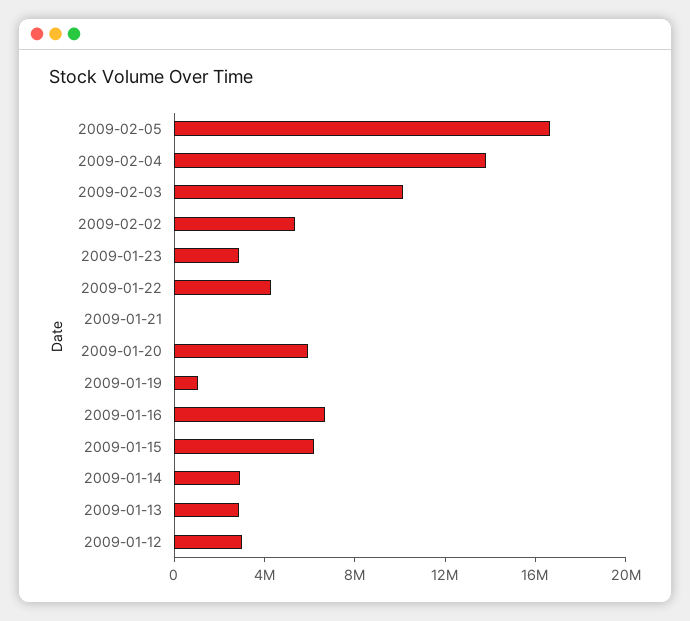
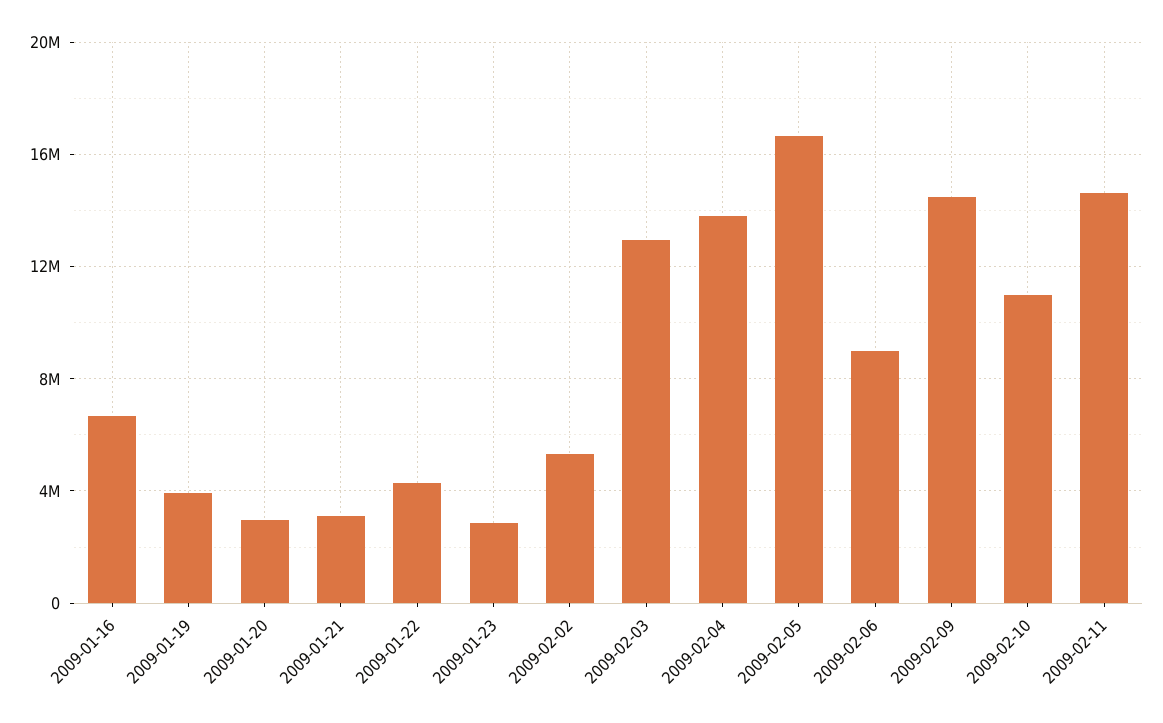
2009-02-03: 10000000 -> 13000000
2009-01-21: 0 -> 3000000
2009-01-20: 6000000 -> 3000000
2009-01-19: 1000000 -> 4000000
2009-01-15: 6000000 -> none
2009-01-14: 3000000 -> none
2009-01-13: 3000000 -> none
2009-01-12: 3000000 -> none
2009-02-06: none -> 9000000
2009-02-09: none -> 14500000
2009-02-10: none -> 11000000
2009-02-11: none -> 14500000

